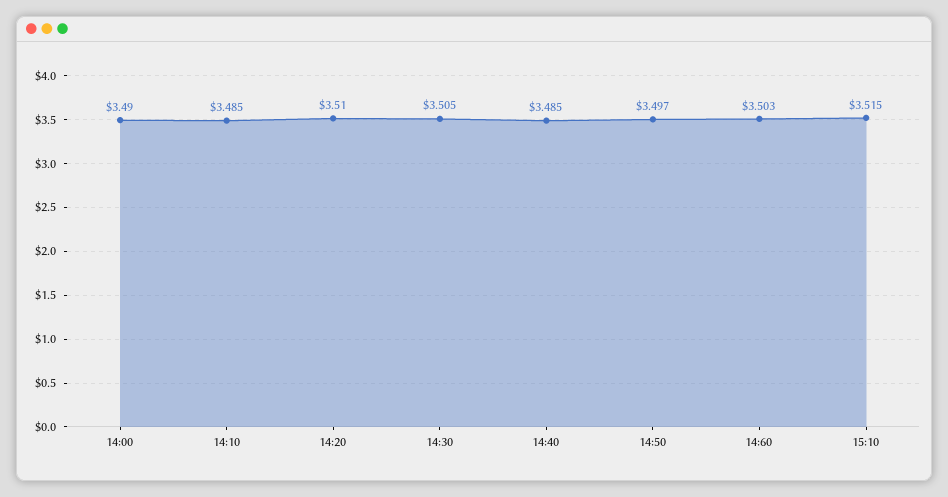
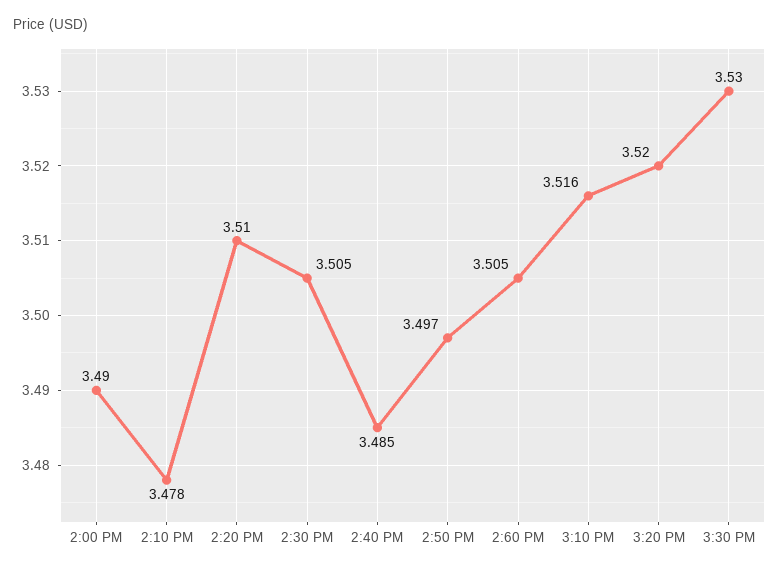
14:10: 3.485 -> 3.478
14:60: 3.503 -> 3.505
15:10: 3.515 -> 3.516
3:20 PM: none -> 3.52
3:30 PM: none -> 3.53

